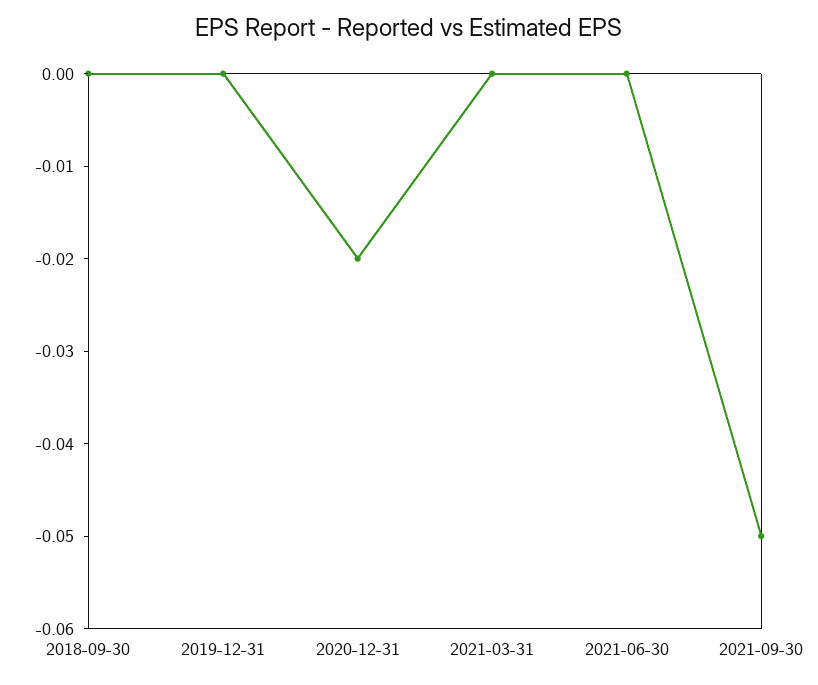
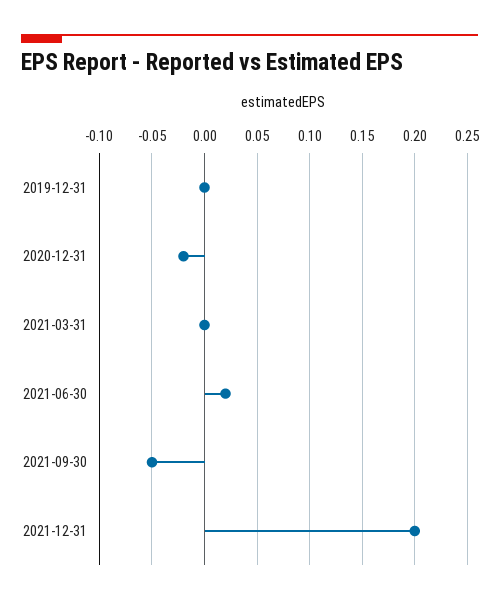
2018-09-30: 0 -> none
2021-06-30: 0 -> 0.02
2021-12-31: none -> 0.2

